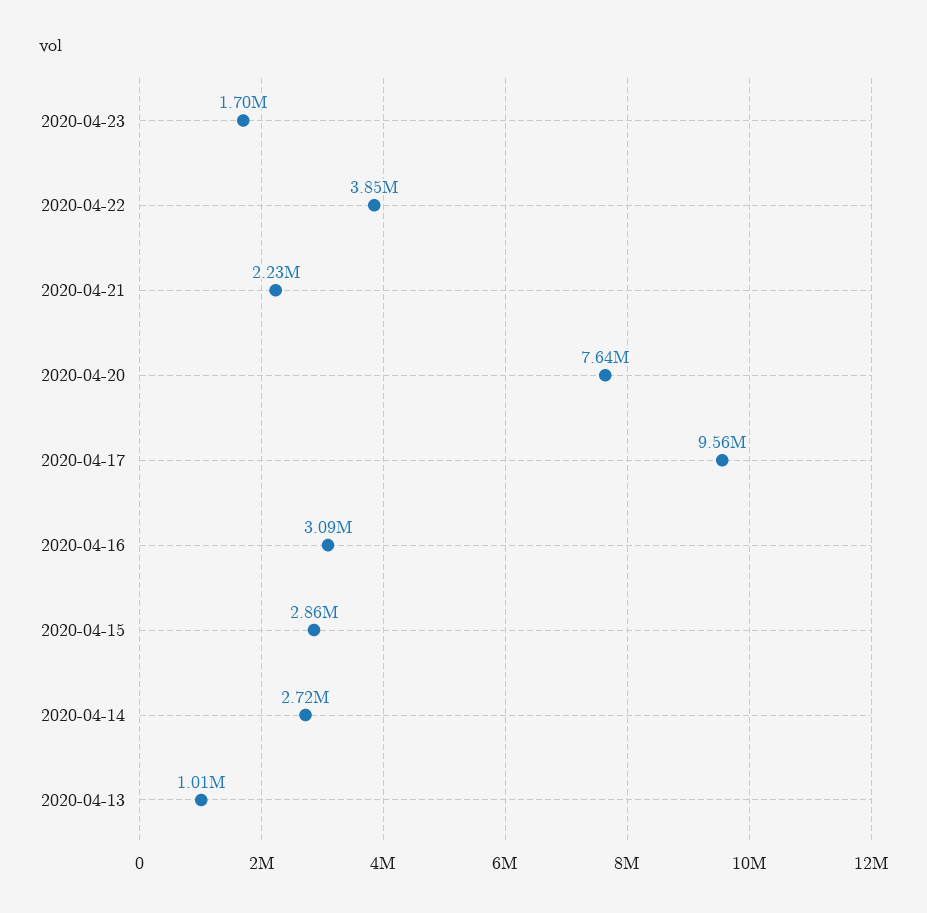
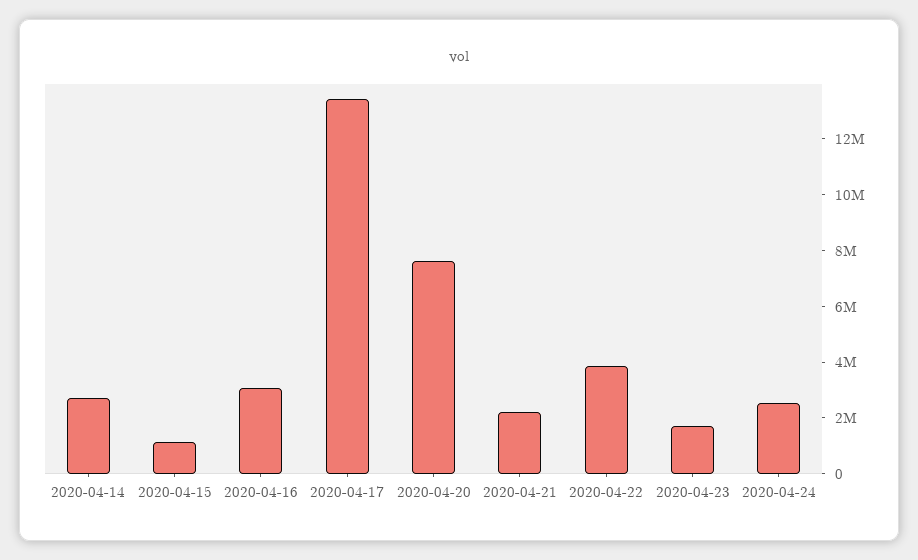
2020-04-17: 9560000 -> 13500000
2020-04-15: 2860000 -> 1000000
2020-04-13: 1010000 -> none
2020-04-24: none -> 2500000

